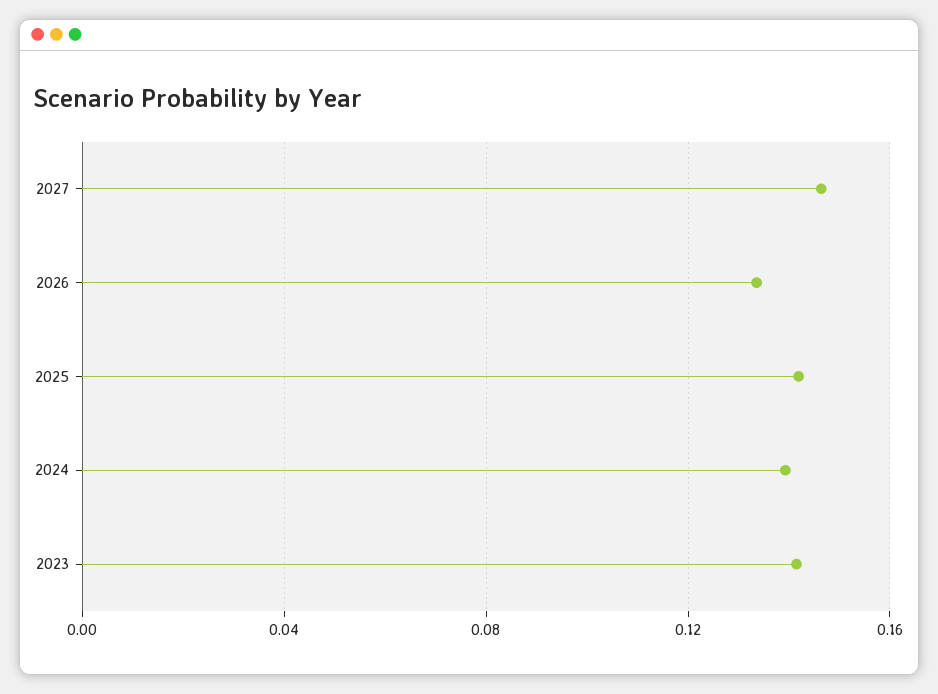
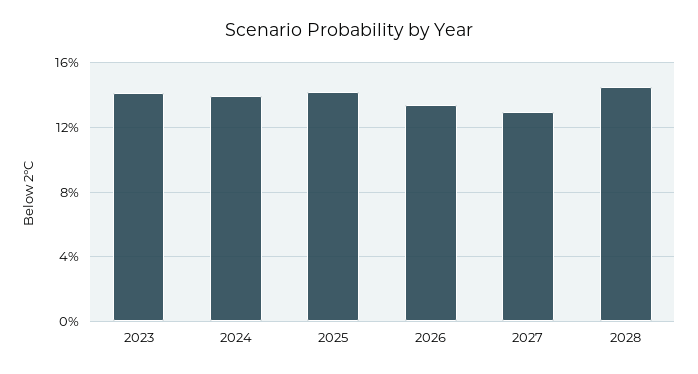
2027: 0.145 -> 0.13
2028: none -> 0.145

